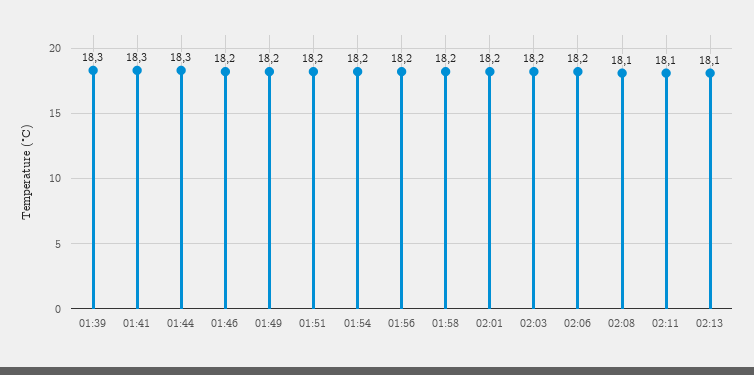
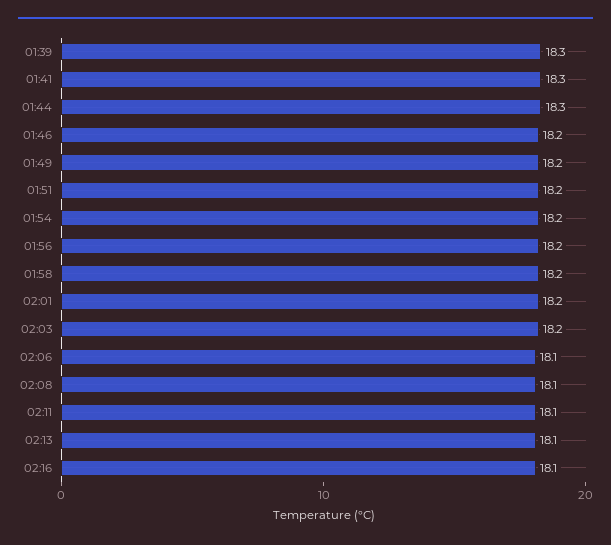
02:06: 18.2 -> 18.1
02:16: none -> 18.1

